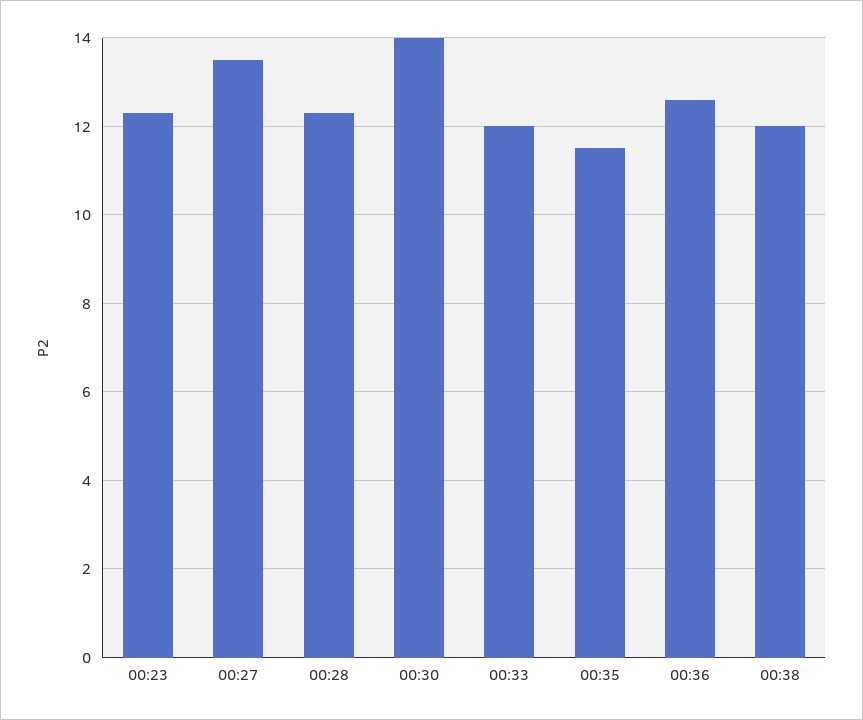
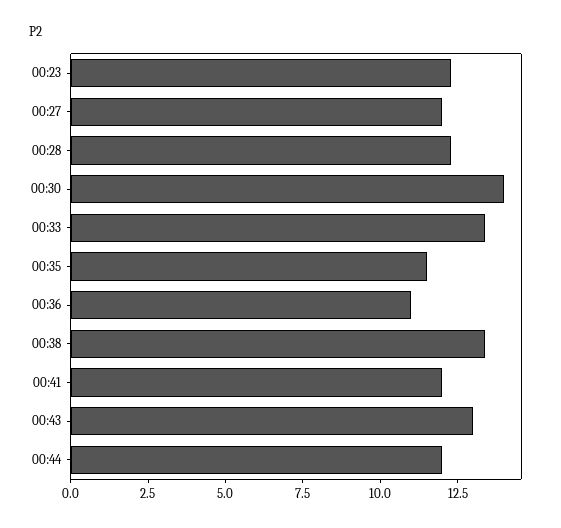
00:27: 13.5 -> 12
00:33: 12 -> 13.5
00:36: 12.5 -> 11
00:38: 12 -> 13.5
00:41: none -> 12
00:43: none -> 13
00:44: none -> 12

